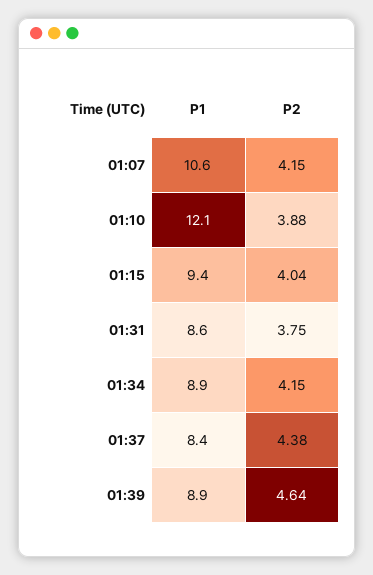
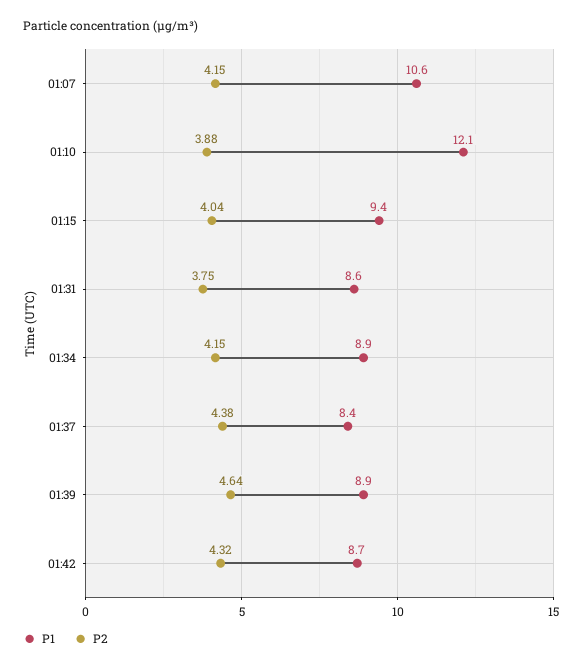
P1, 01:42: none -> 8.7
P2, 01:42: none -> 4.32

